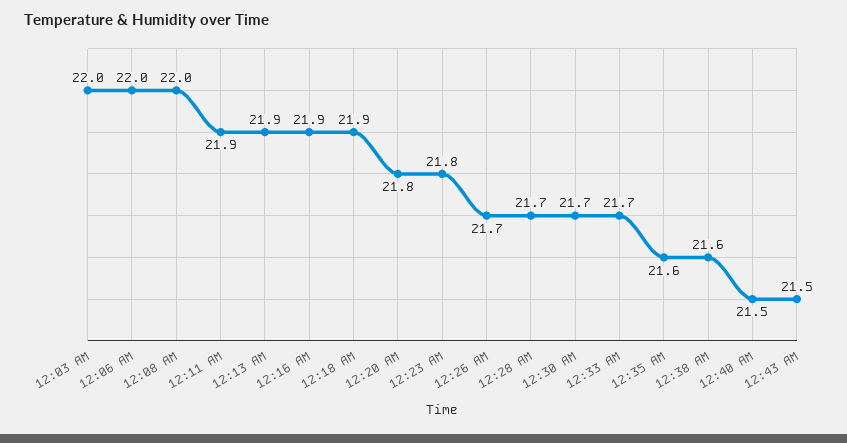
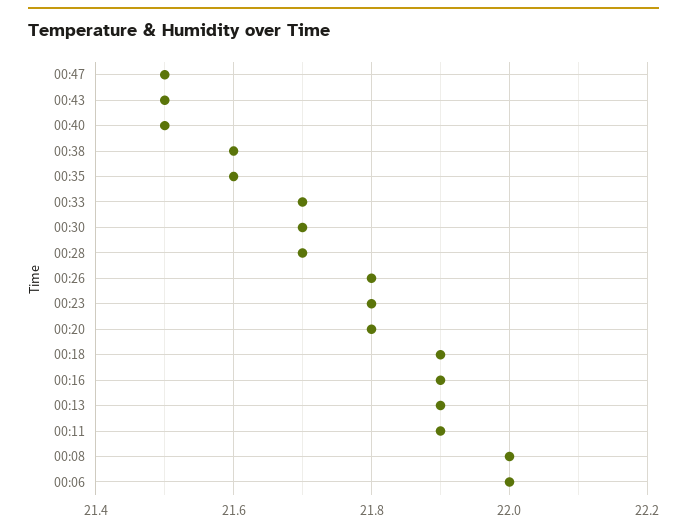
12:03 AM: 22 -> none
12:26 AM: 21.7 -> 21.8
00:47: none -> 21.5

